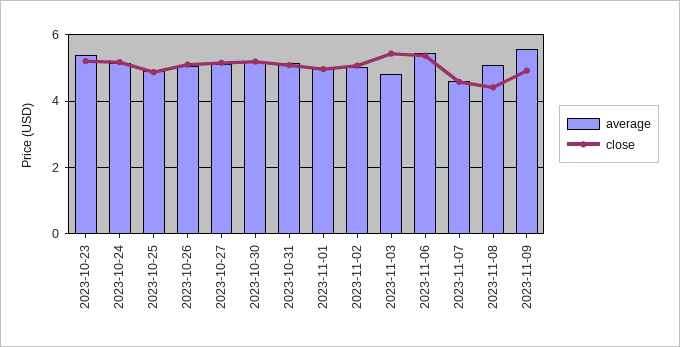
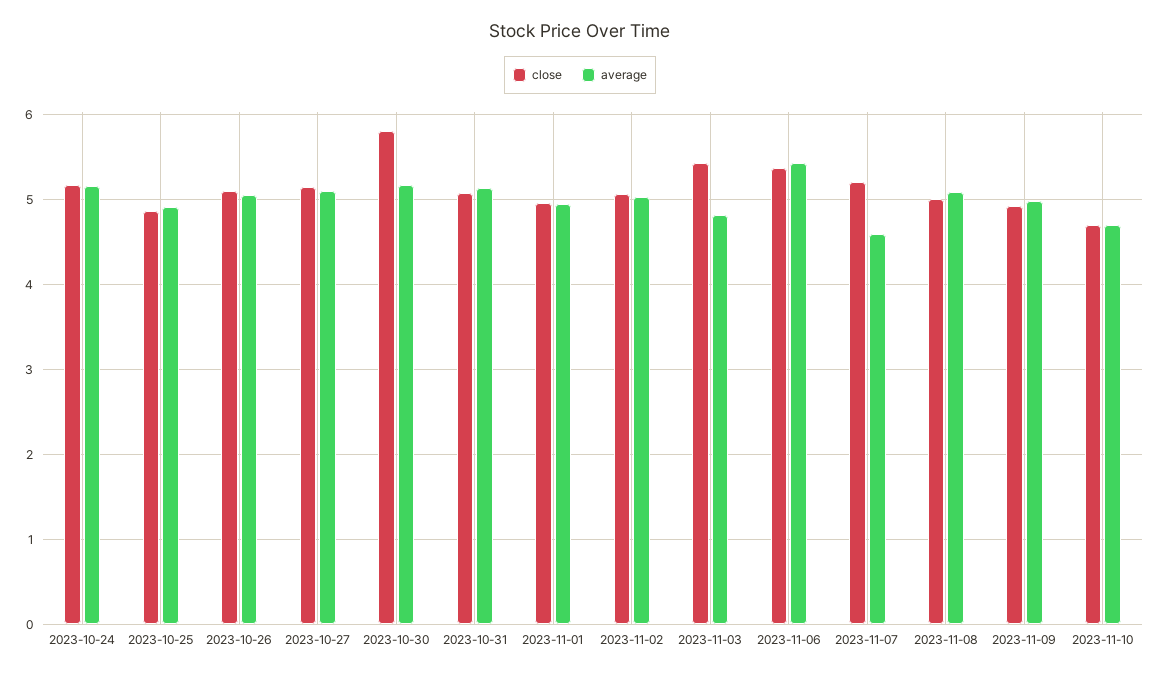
average, 2023-10-23: 5.4 -> none
close, 2023-10-23: 5.2 -> none
close, 2023-10-30: 5.2 -> 5.8
close, 2023-11-07: 4.6 -> 5.2
close, 2023-11-08: 4.4 -> 5
average, 2023-11-09: 5.6 -> 5
close, 2023-11-10: none -> 4.7
average, 2023-11-10: none -> 4.7

